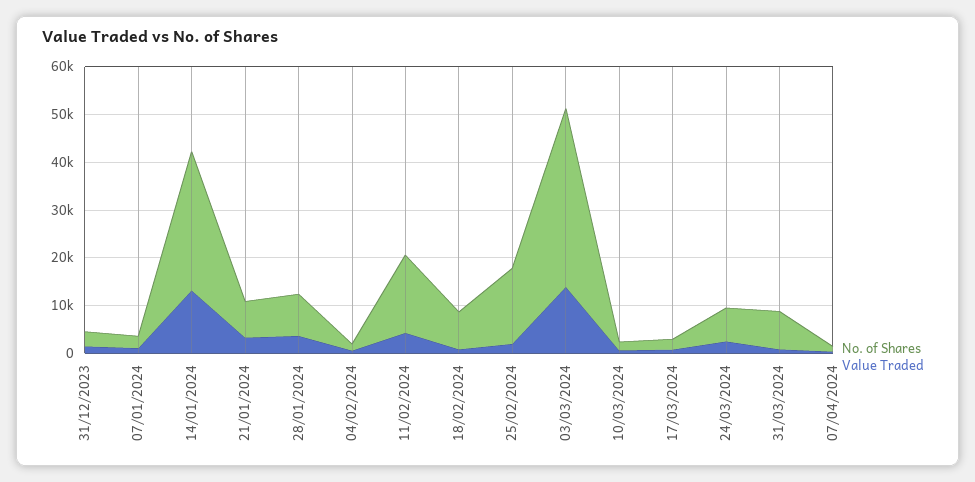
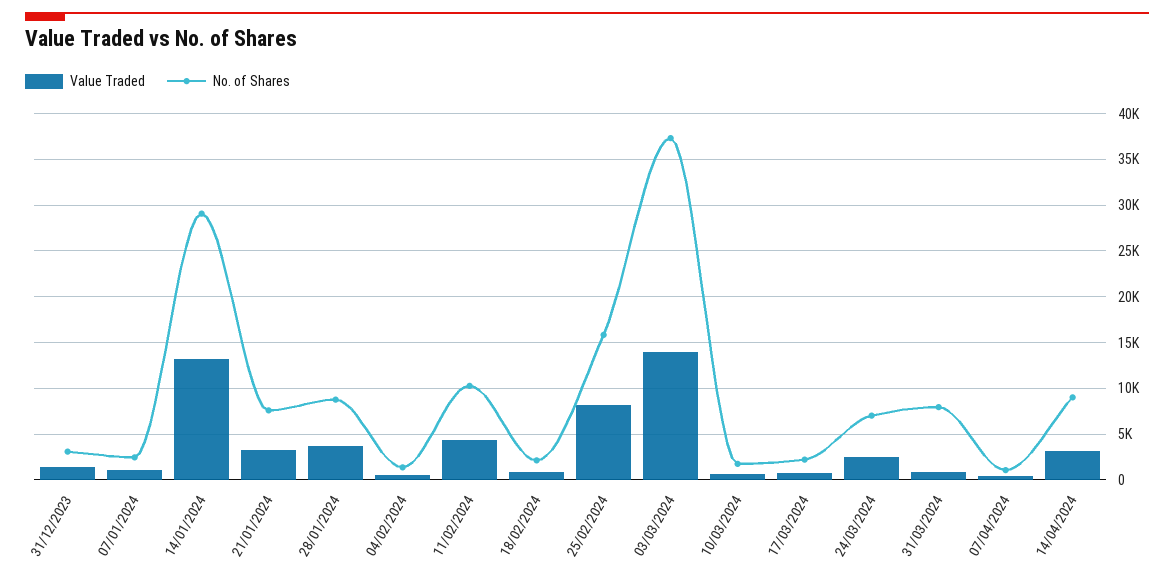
No. of Shares, 11/02/2024: 16000 -> 10000
No. of Shares, 18/02/2024: 8000 -> 2000
Value Traded, 25/02/2024: 2000 -> 8000
Value Traded, 14/04/2024: none -> 3000
No. of Shares, 14/04/2024: none -> 9000

